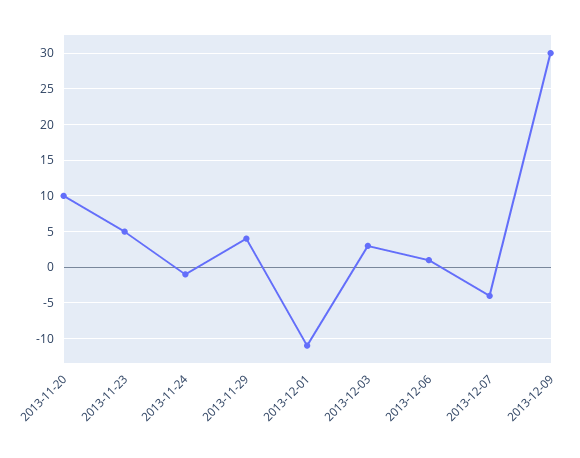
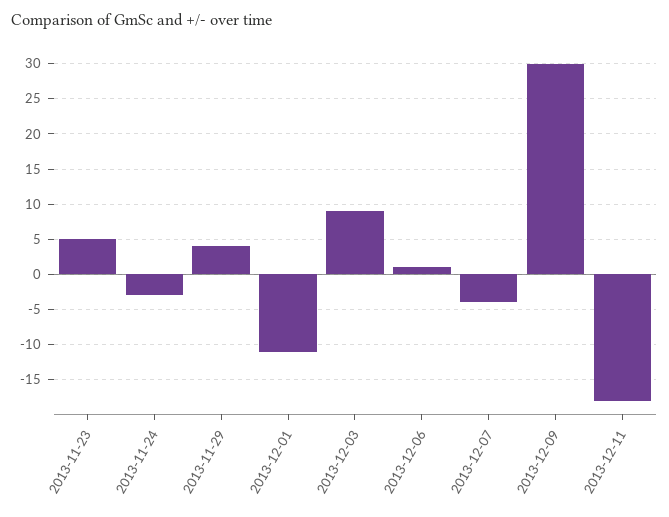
2013-11-20: 10 -> none
2013-11-24: -1 -> -3
2013-12-03: 3 -> 9
2013-12-11: none -> -18

